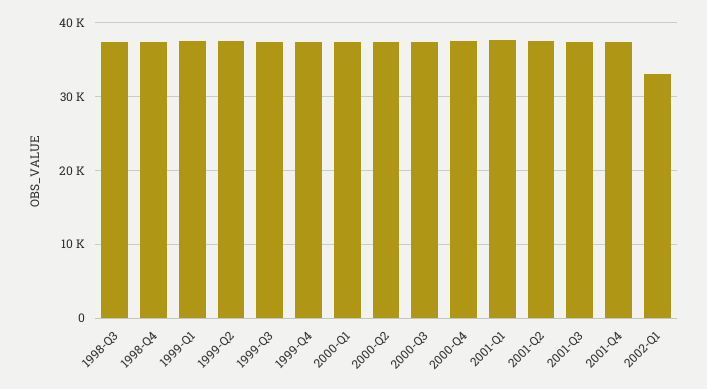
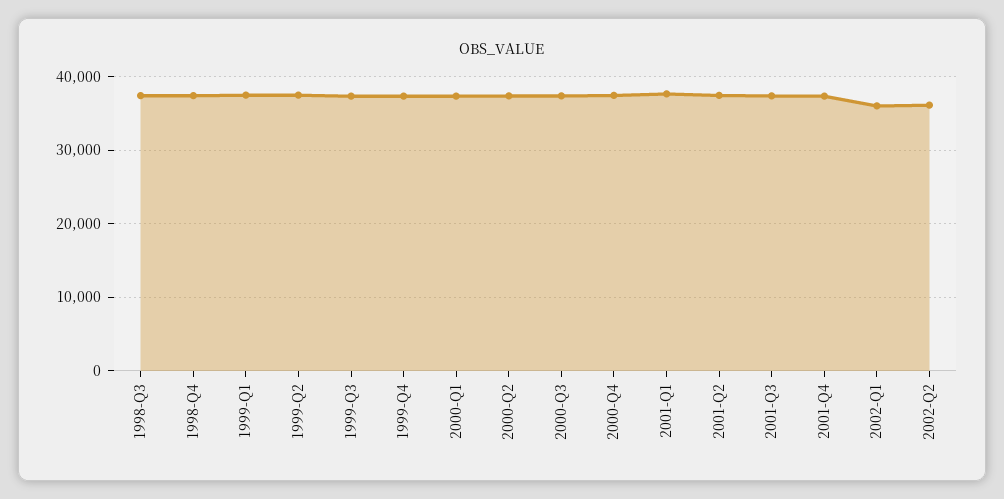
2002-Q1: 33000 -> 36000
2002-Q2: none -> 36000

